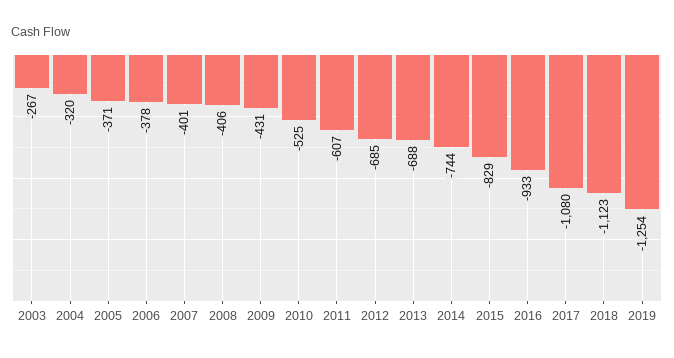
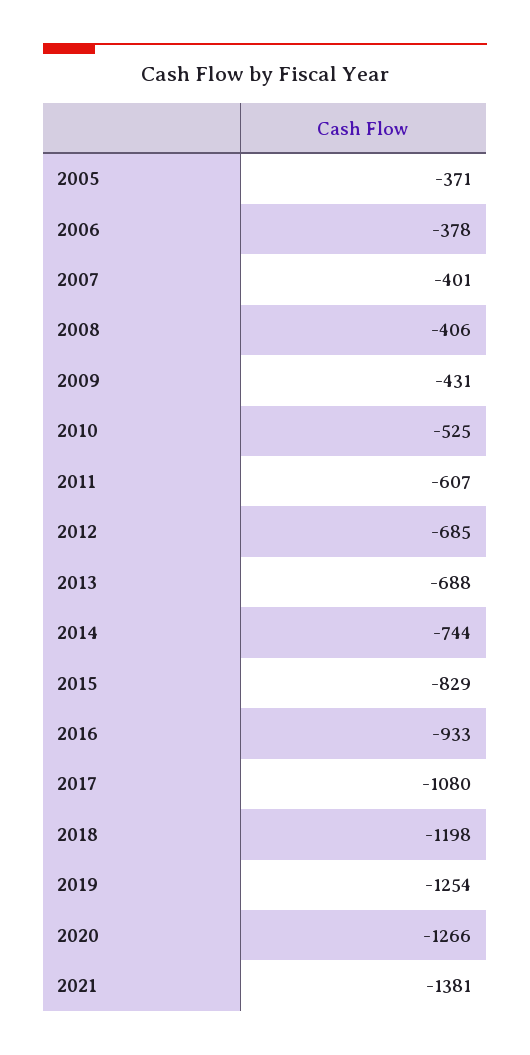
2003: -267 -> none
2004: -320 -> none
2018: -1123 -> -1198
2020: none -> -1266
2021: none -> -1381

